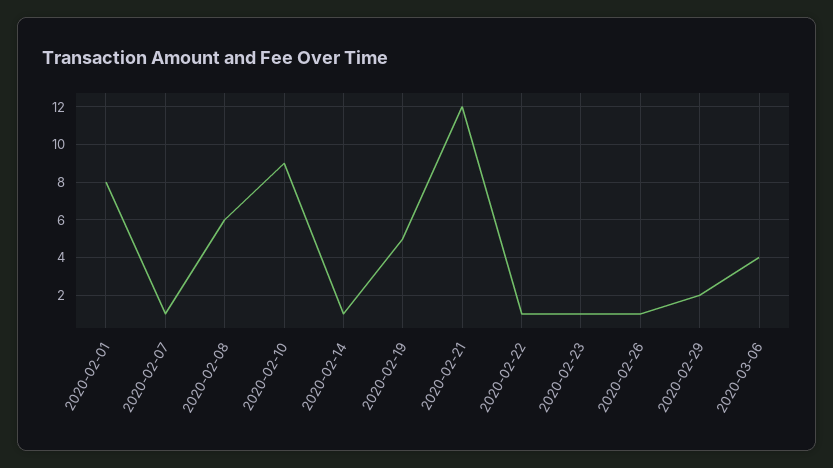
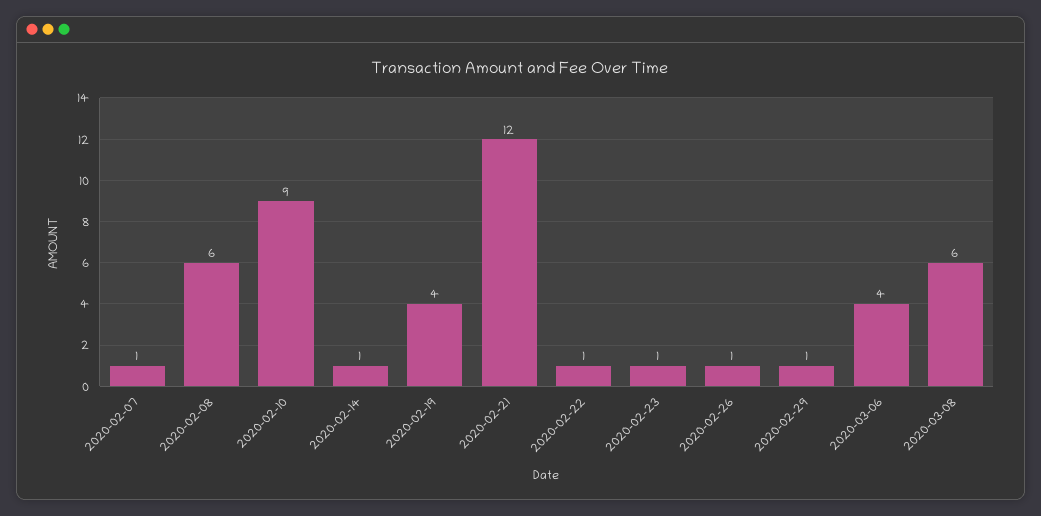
2020-02-01: 8 -> none
2020-02-19: 5 -> 4
2020-02-29: 2 -> 1
2020-03-08: none -> 6

